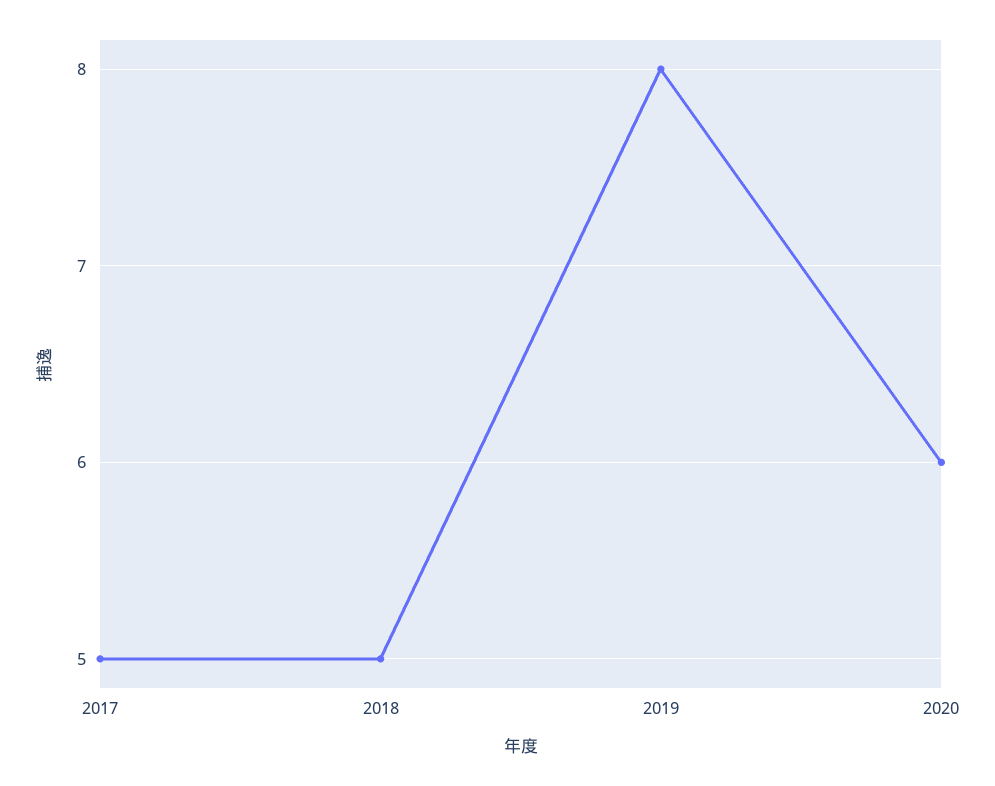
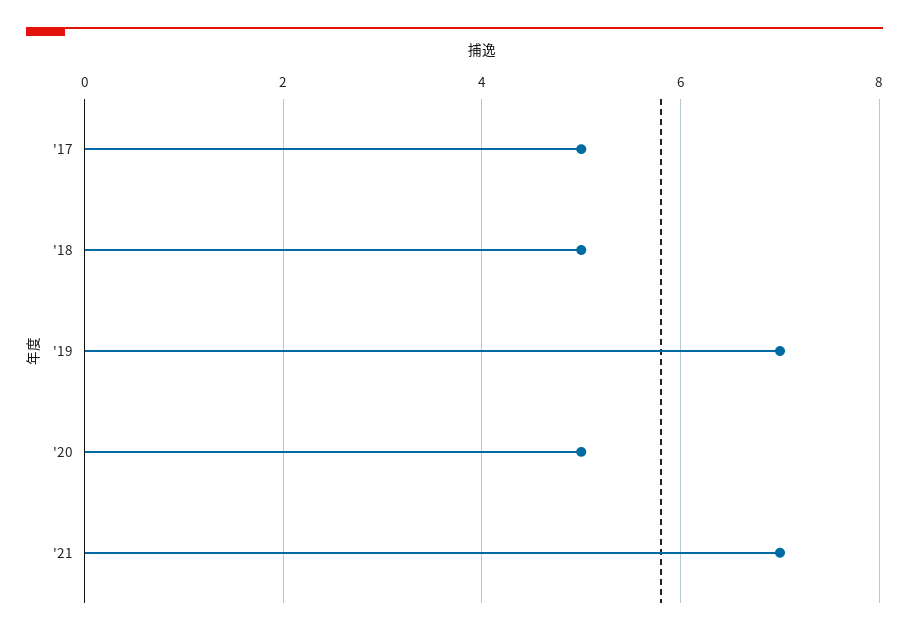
2019: 8 -> 7
2020: 6 -> 5
'21: none -> 7

